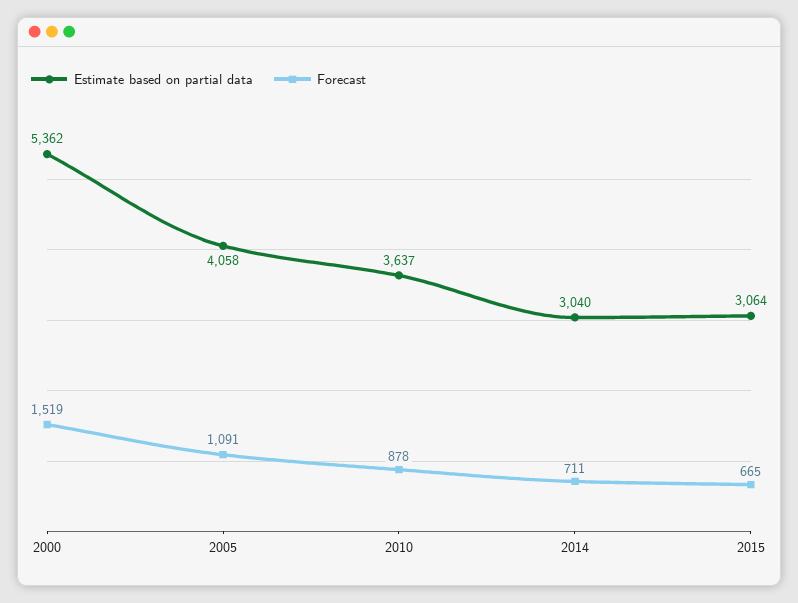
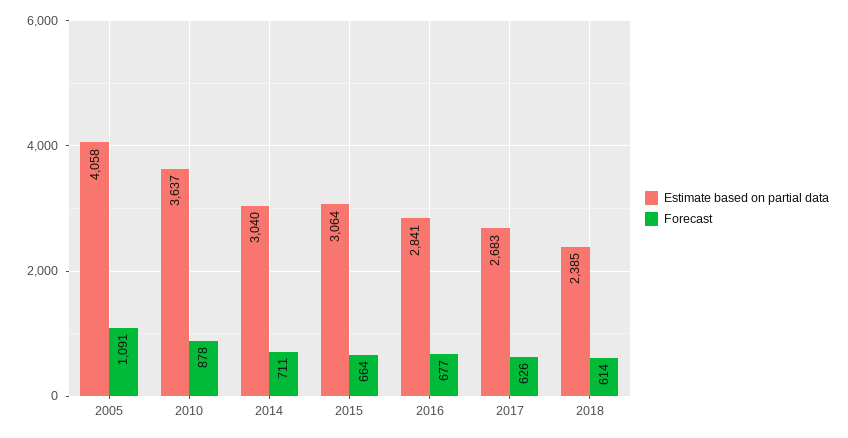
Estimate based on partial data, 2000: 5362 -> none
Forecast, 2000: 1519 -> none
Forecast, 2015: 665 -> 664
Estimate based on partial data, 2016: none -> 2841
Forecast, 2016: none -> 677
Estimate based on partial data, 2017: none -> 2683
Forecast, 2017: none -> 626
Estimate based on partial data, 2018: none -> 2385
Forecast, 2018: none -> 614

